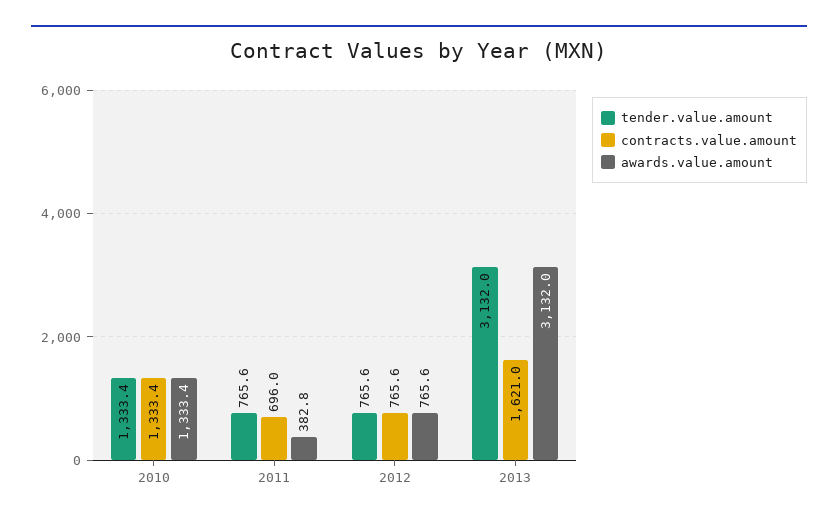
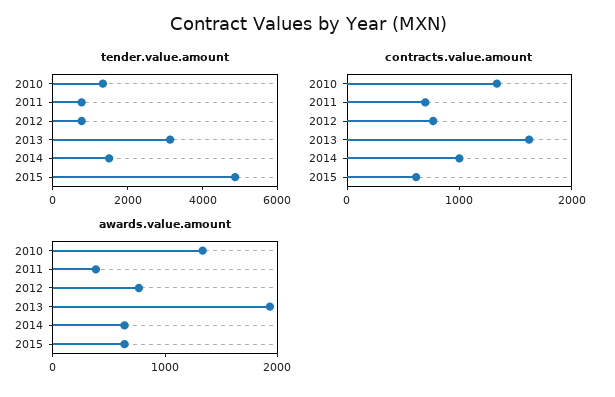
awards.value.amount, 2013: 3132 -> 2000
tender.value.amount, 2014: none -> 1500
tender.value.amount, 2015: none -> 5000
contracts.value.amount, 2014: none -> 1000
contracts.value.amount, 2015: none -> 600
awards.value.amount, 2014: none -> 600
awards.value.amount, 2015: none -> 600

